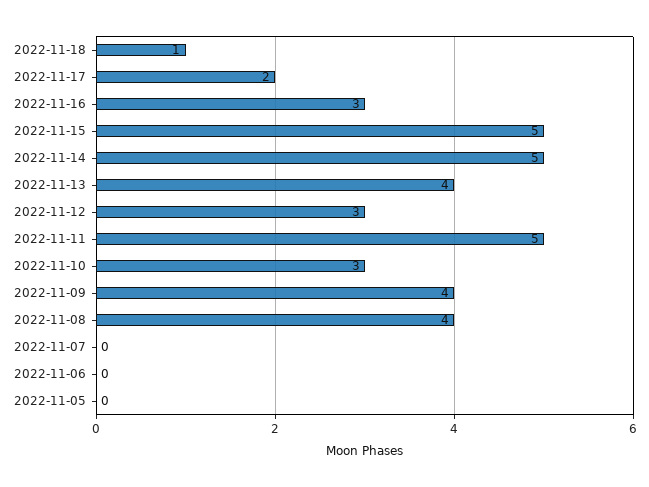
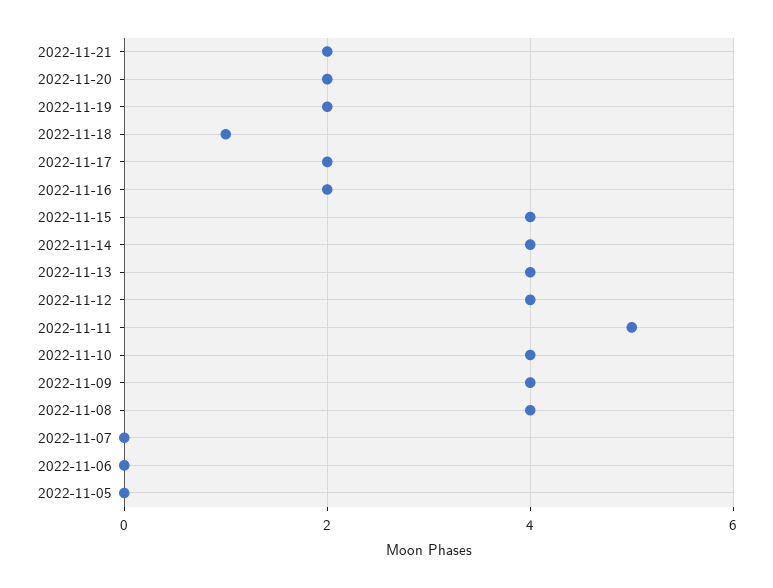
2022-11-16: 3 -> 2
2022-11-15: 5 -> 4
2022-11-14: 5 -> 4
2022-11-12: 3 -> 4
2022-11-10: 3 -> 4
2022-11-21: none -> 2
2022-11-20: none -> 2
2022-11-19: none -> 2

